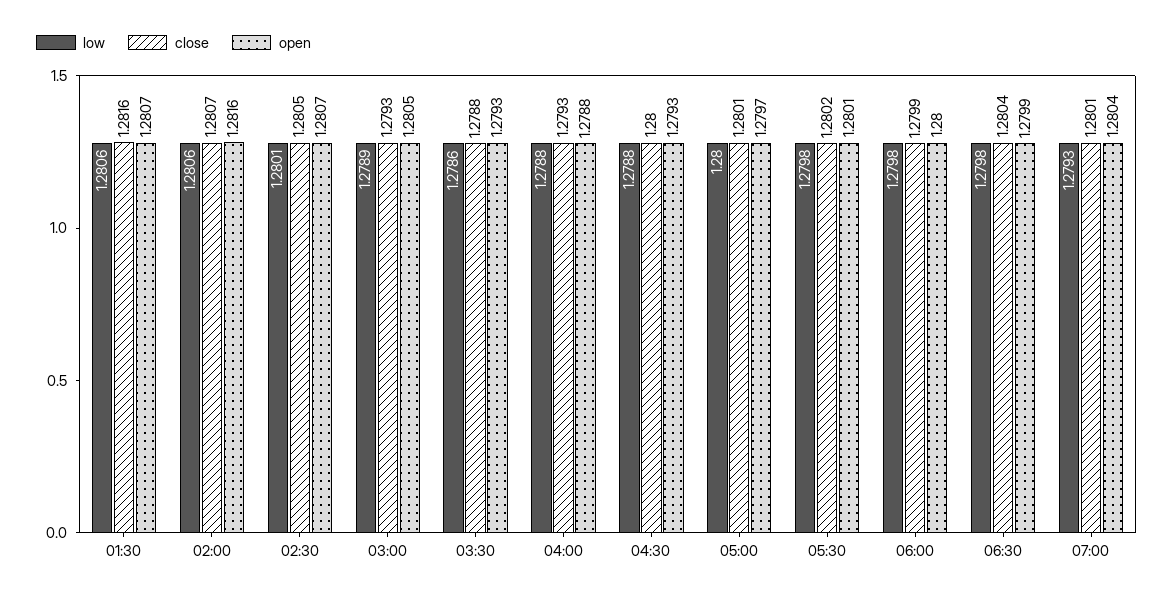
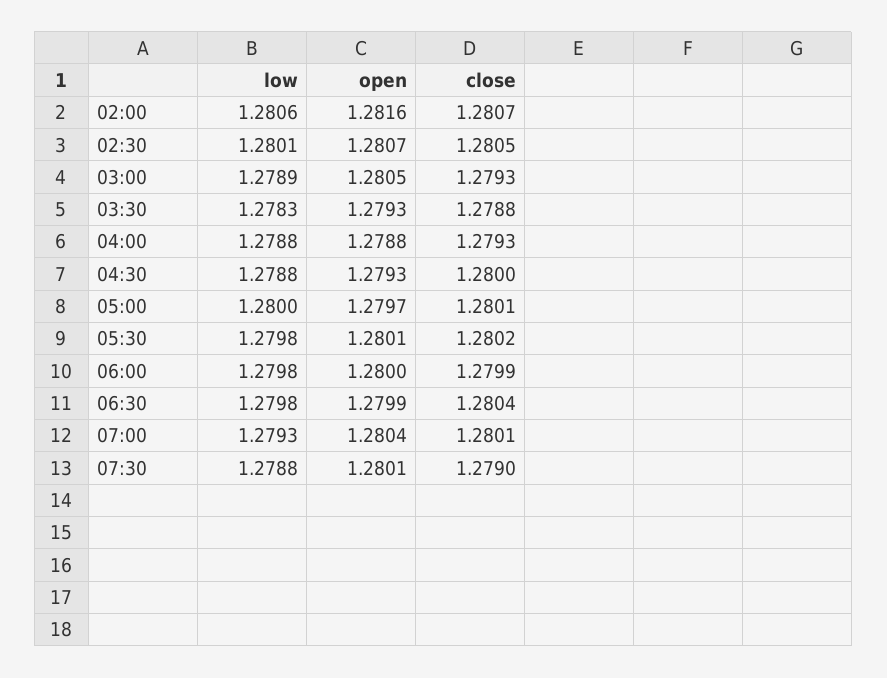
low, 01:30: 1.2806 -> none
close, 01:30: 1.2816 -> none
open, 01:30: 1.2807 -> none
low, 03:30: 1.2786 -> 1.2783
low, 07:30: none -> 1.2788
open, 07:30: none -> 1.2801
close, 07:30: none -> 1.279

